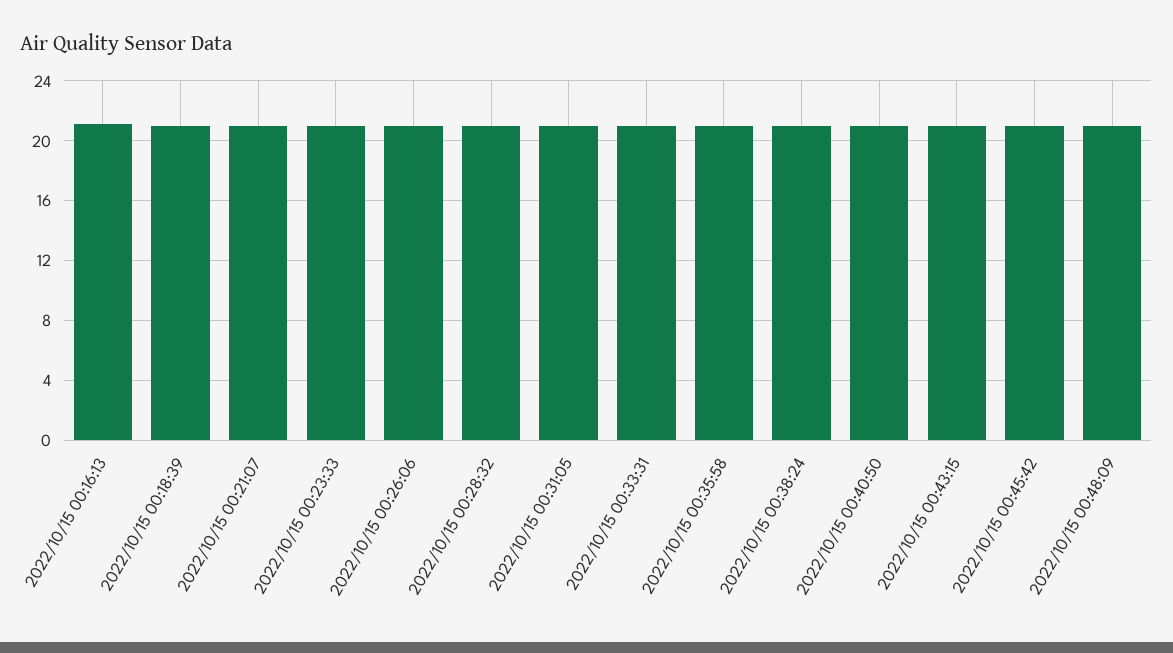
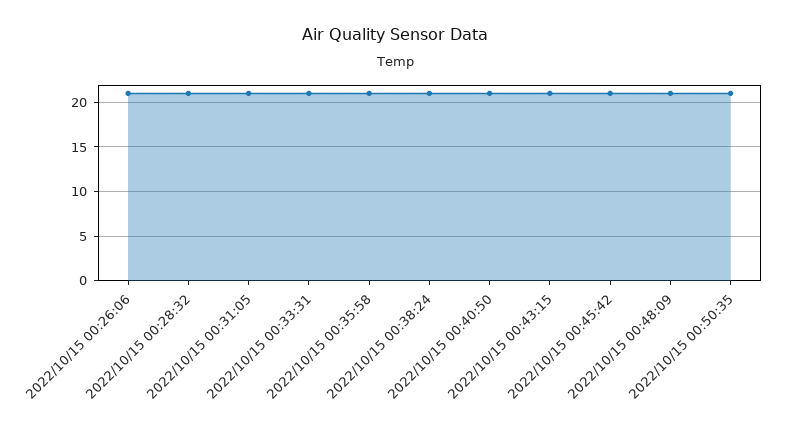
2022/10/15 00:16:13: 21 -> none
2022/10/15 00:18:39: 21 -> none
2022/10/15 00:21:07: 21 -> none
2022/10/15 00:23:33: 21 -> none
2022/10/15 00:50:35: none -> 21

